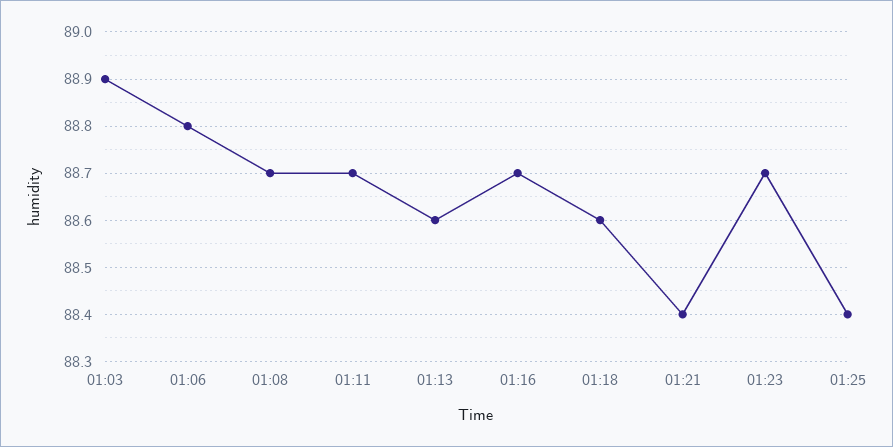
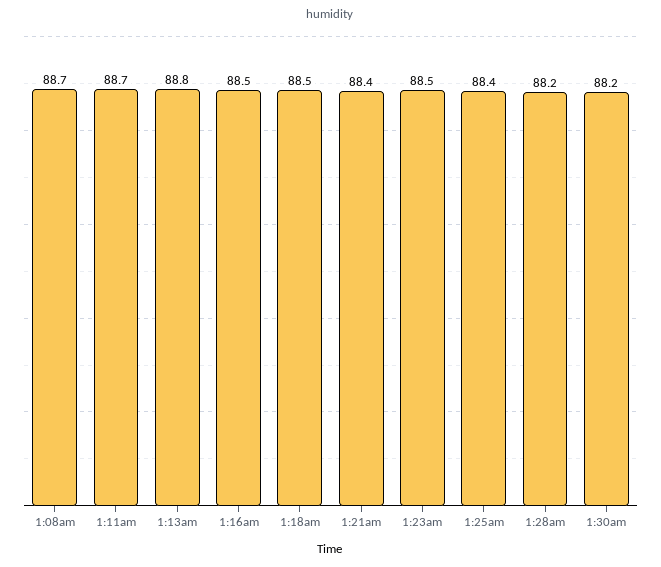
01:03: 88.9 -> none
01:06: 88.8 -> none
01:13: 88.6 -> 88.8
01:16: 88.7 -> 88.5
01:18: 88.6 -> 88.5
01:23: 88.7 -> 88.5
1:28am: none -> 88.2
1:30am: none -> 88.2

